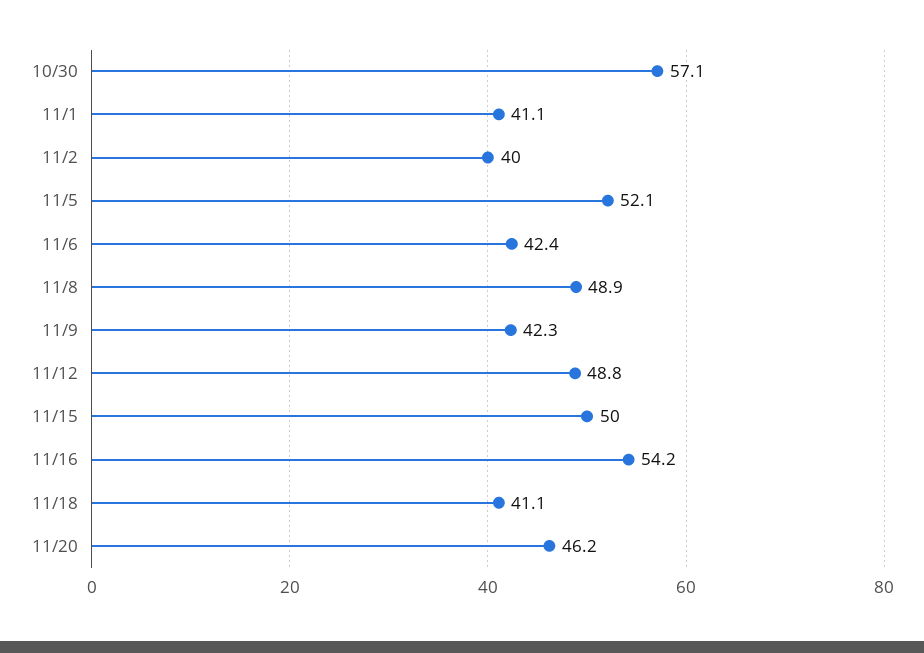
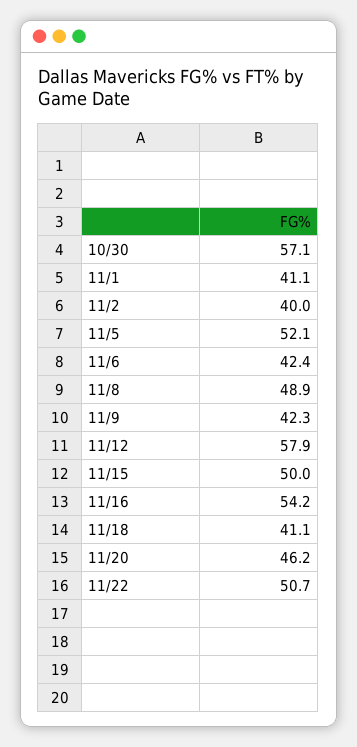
11/12: 48.8 -> 57.9
11/22: none -> 50.7

